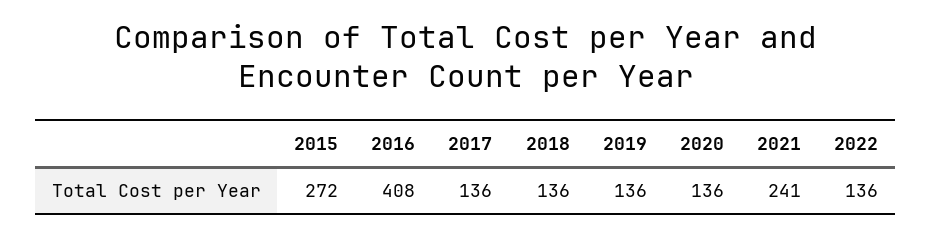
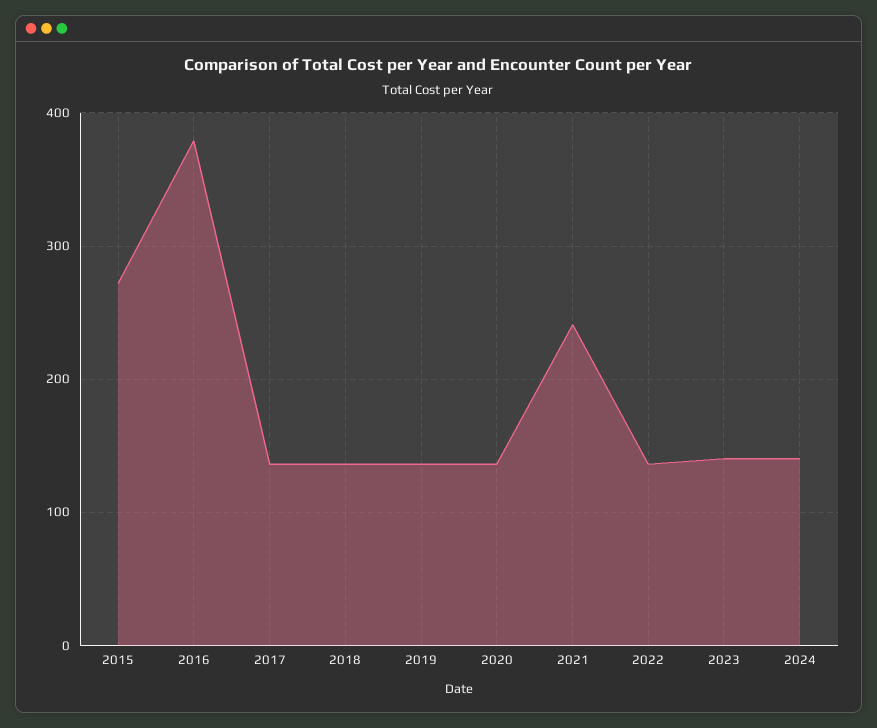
2016: 408 -> 380
2023: none -> 140
2024: none -> 140

